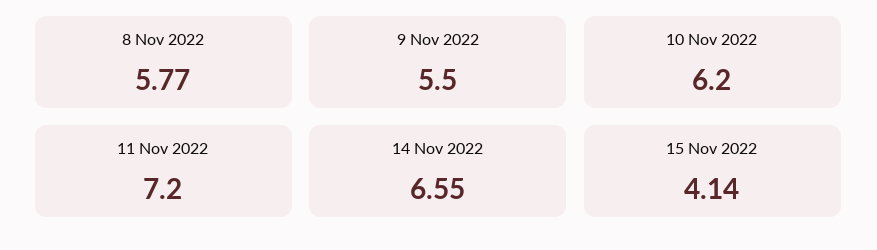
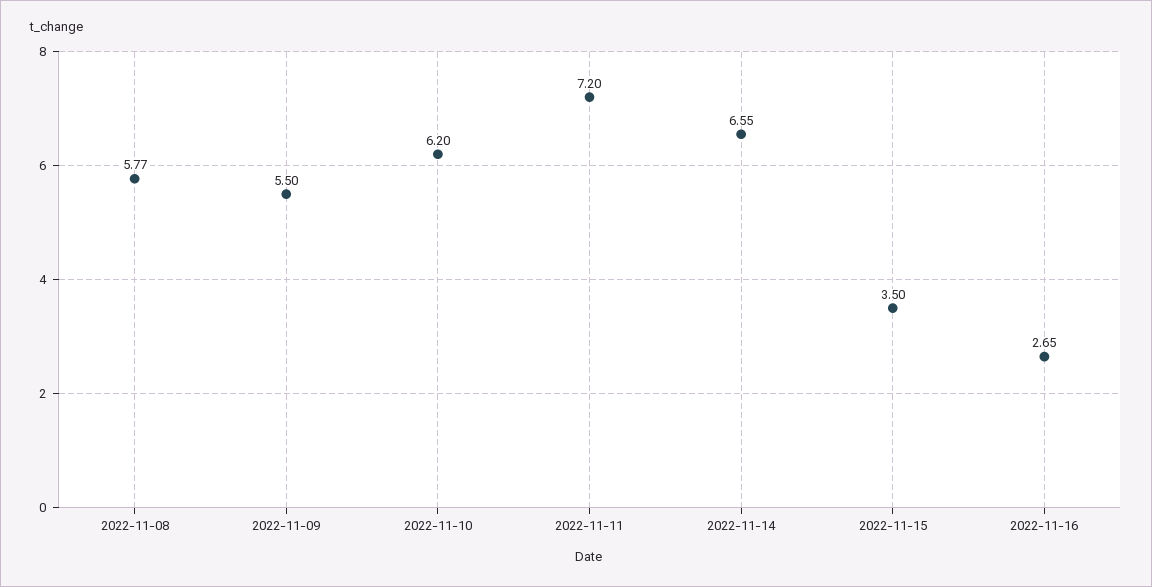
15 Nov 2022: 4.14 -> 3.5
2022-11-16: none -> 2.65

